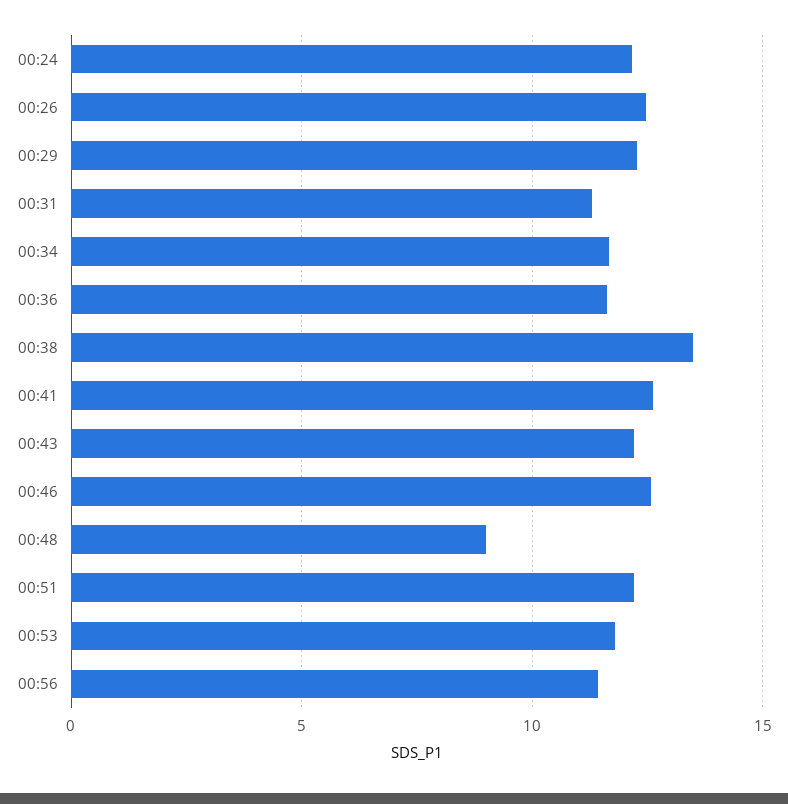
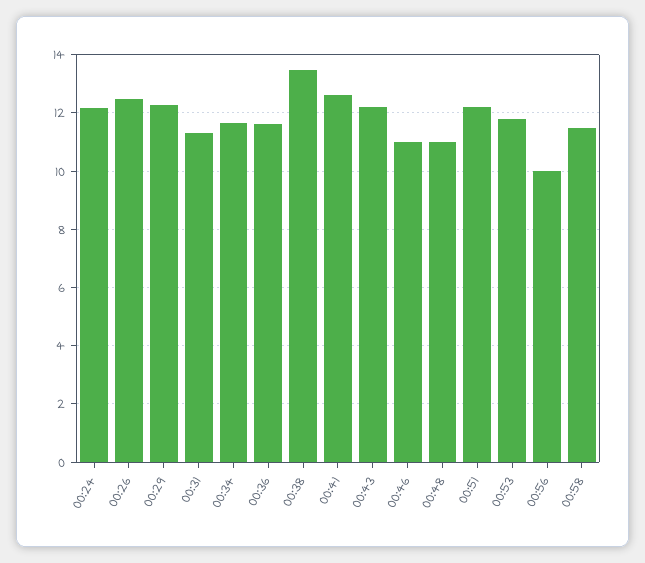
00:46: 12.5 -> 11
00:48: 9 -> 11
00:56: 11.5 -> 10
00:58: none -> 11.5

